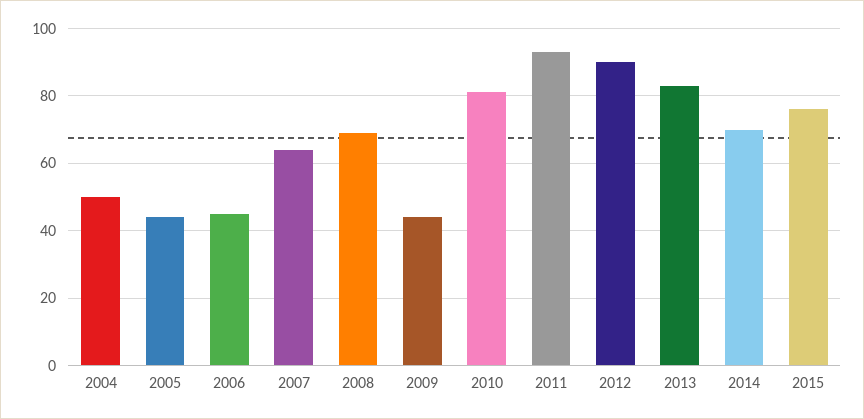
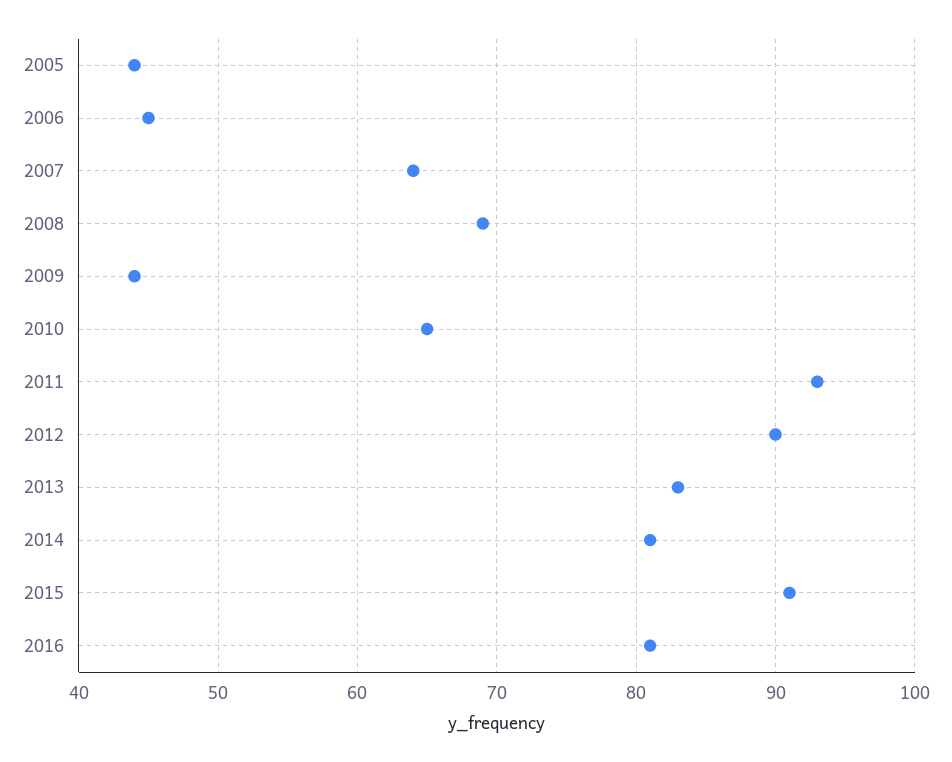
2004: 50 -> none
2010: 80 -> 65
2014: 70 -> 81
2015: 75 -> 91
2016: none -> 81

